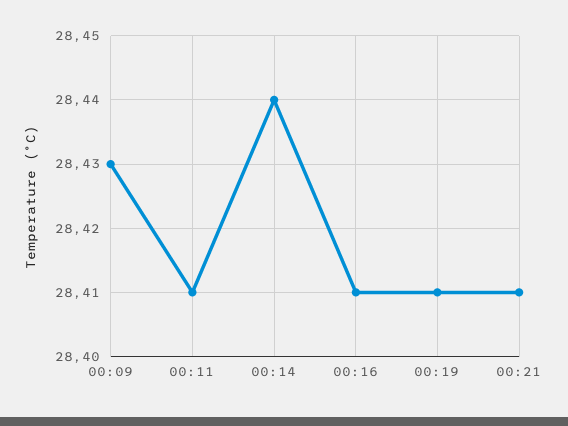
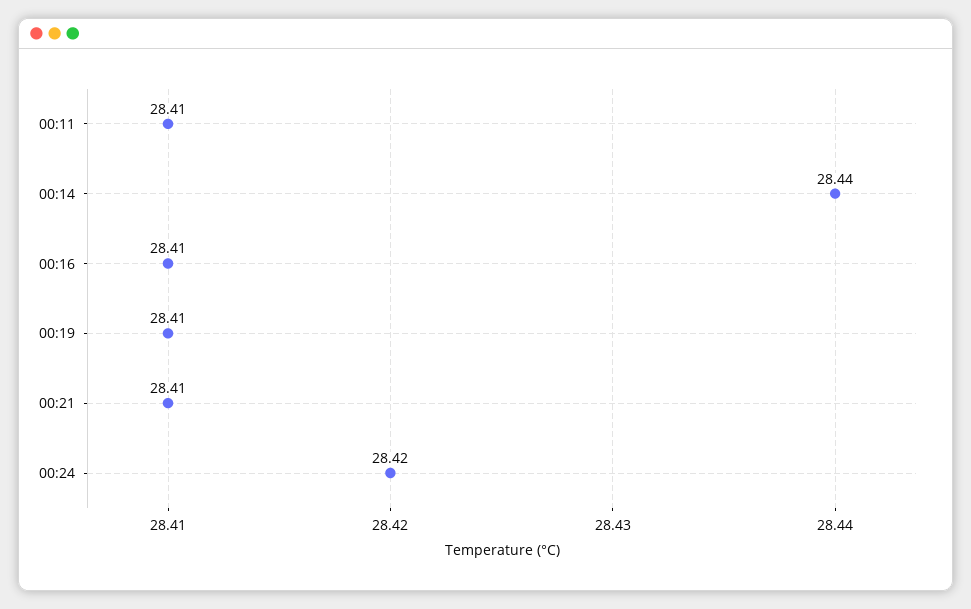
00:09: 28.43 -> none
00:24: none -> 28.42

